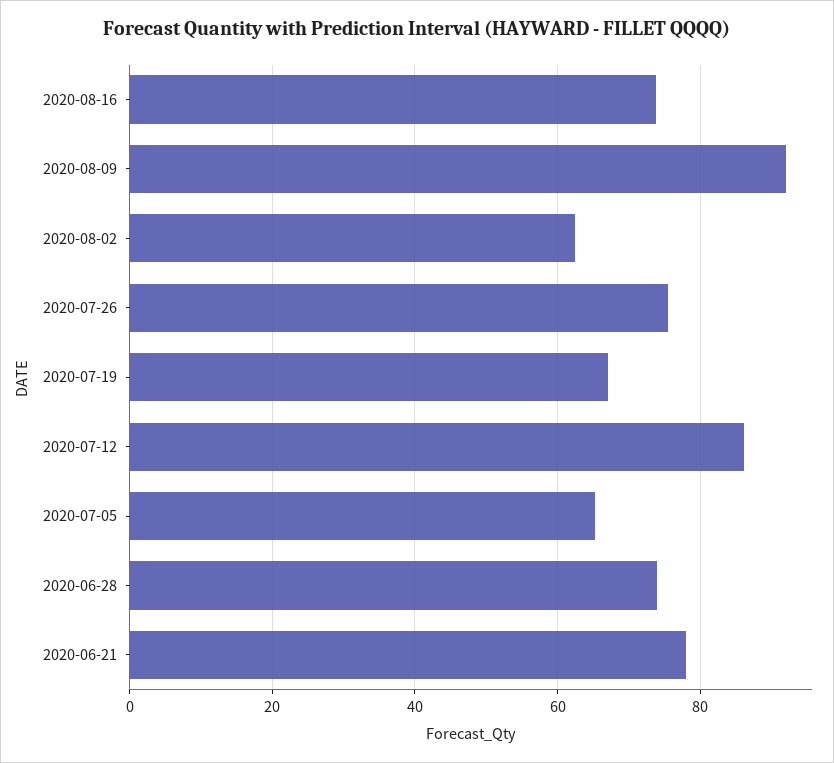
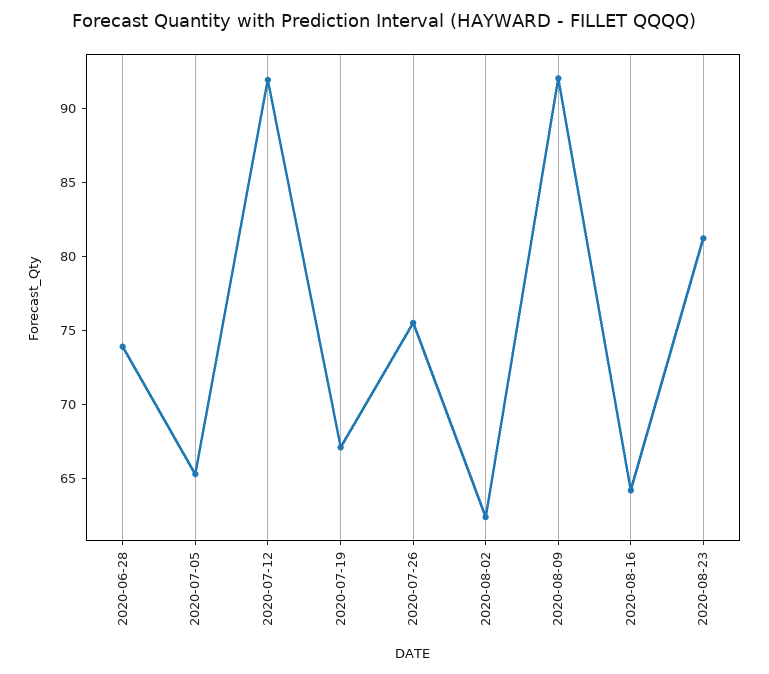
2020-08-16: 74 -> 64
2020-07-12: 86 -> 92
2020-06-21: 78 -> none
2020-08-23: none -> 81

